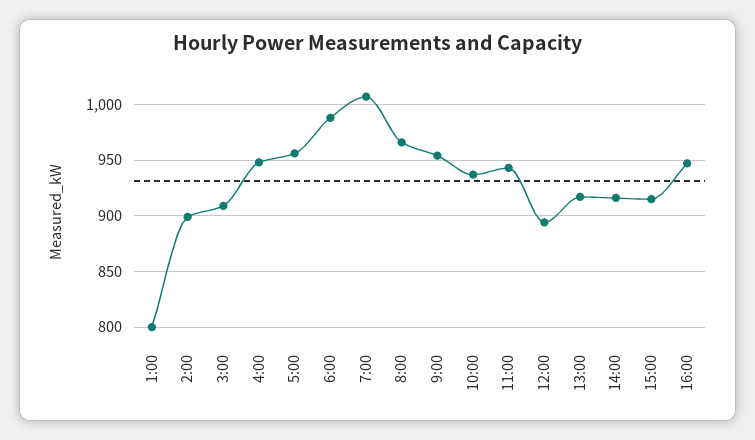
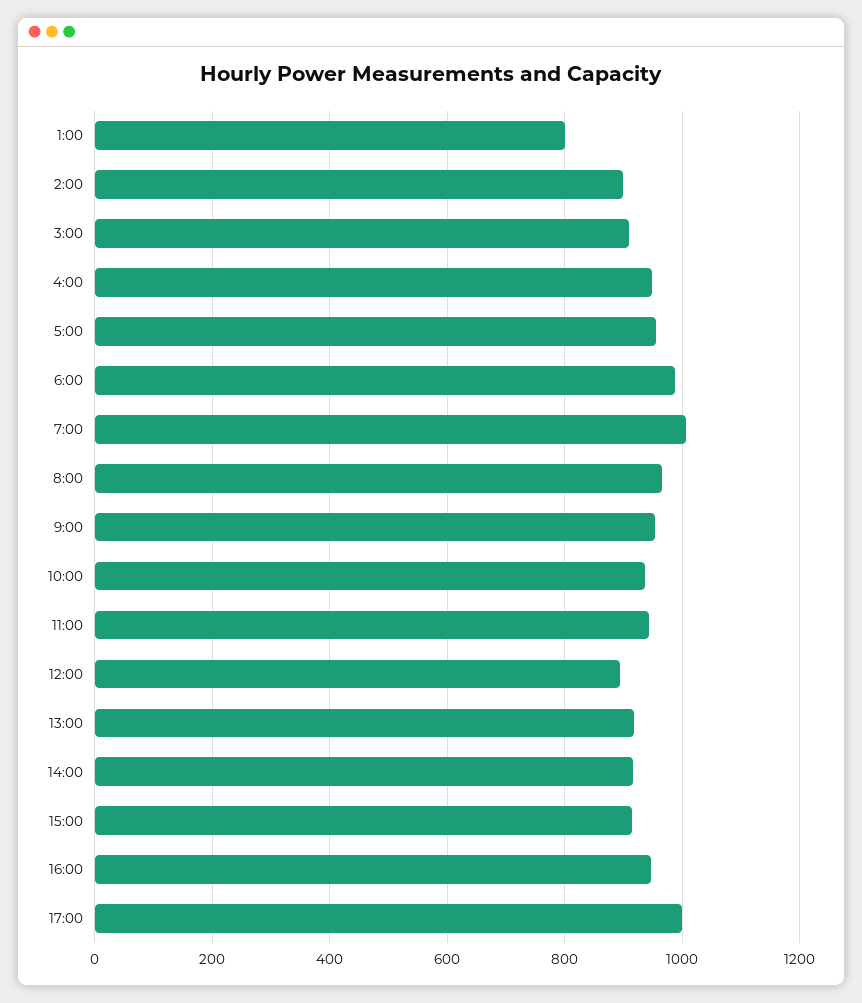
17:00: none -> 1000

